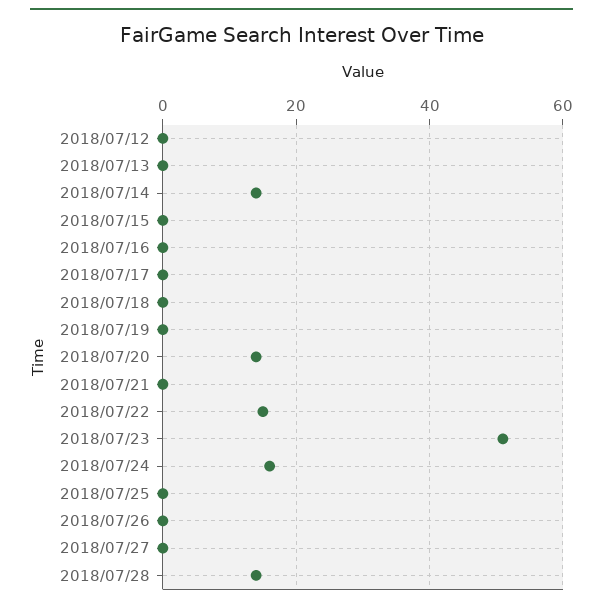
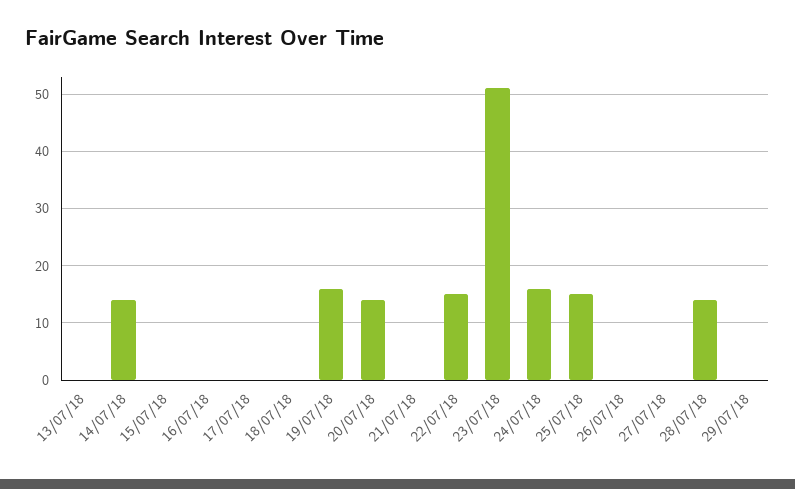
2018/07/12: 0 -> none
2018/07/19: 0 -> 15
2018/07/25: 0 -> 15
29/07/18: none -> 0

